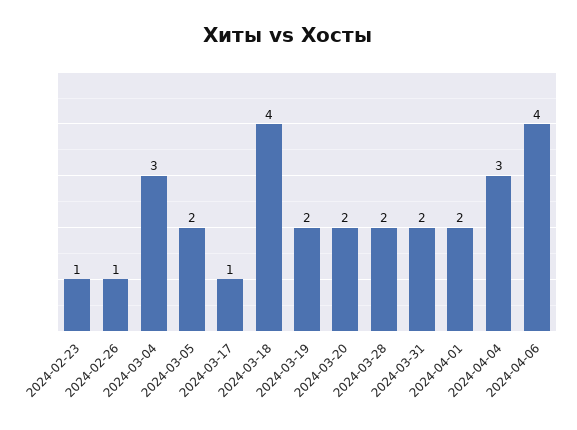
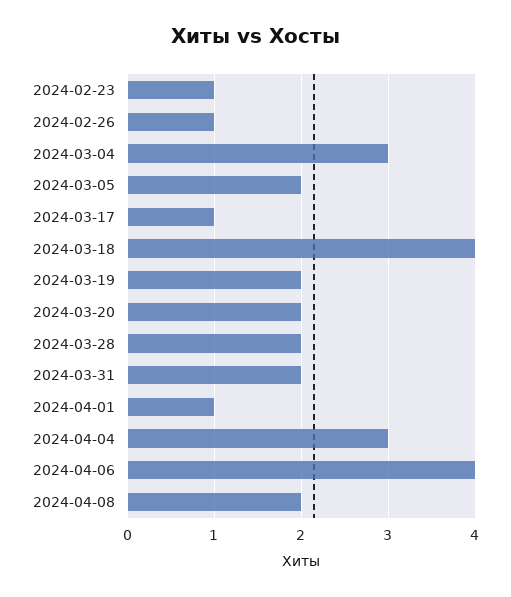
2024-04-01: 2 -> 1
2024-04-08: none -> 2

